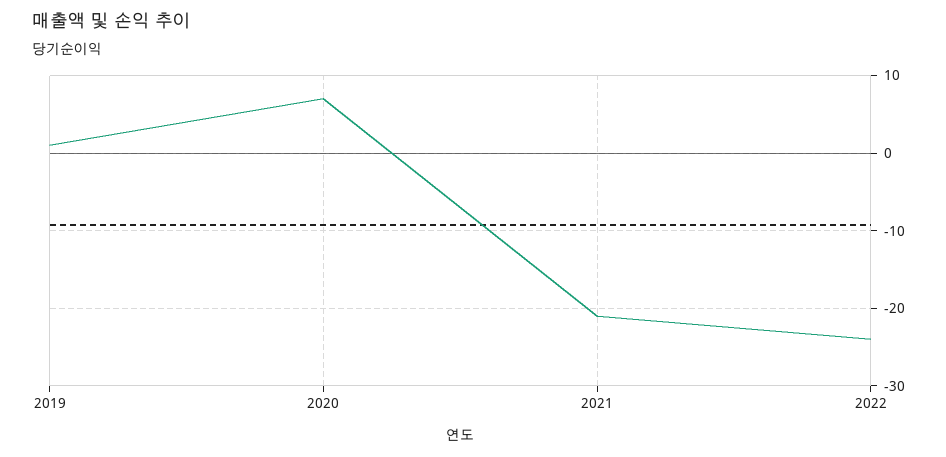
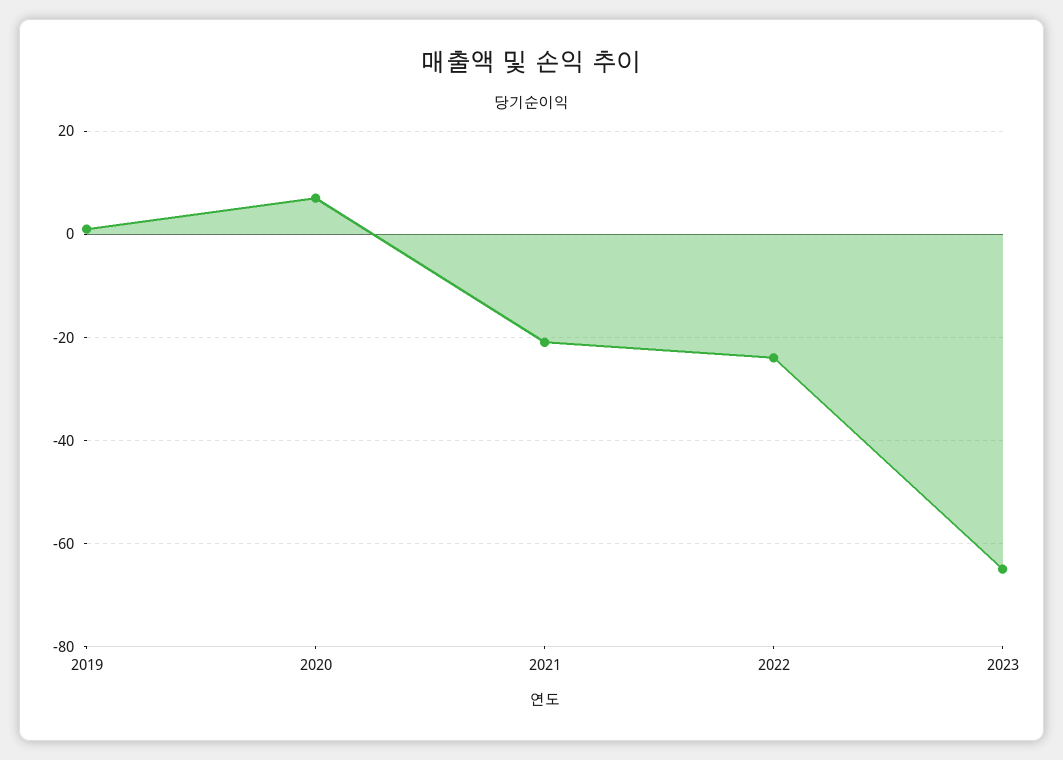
2023: none -> -65

